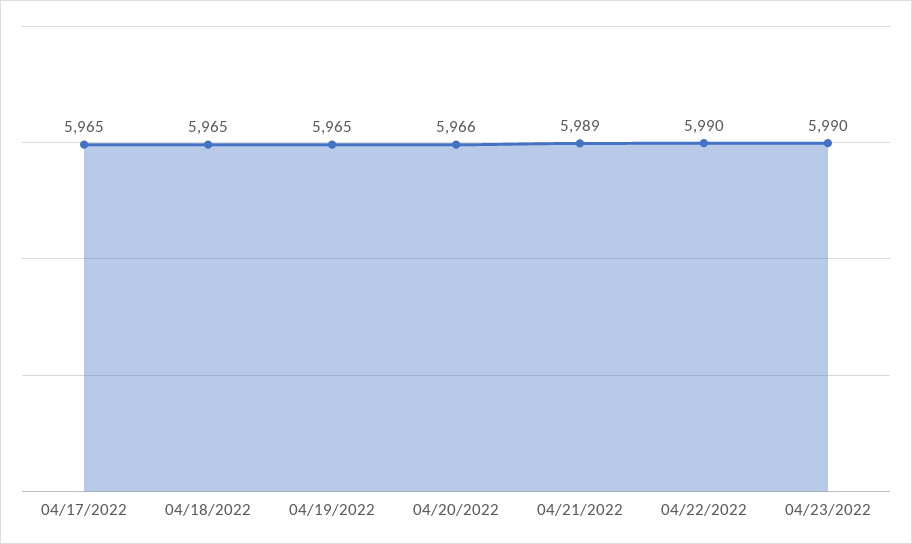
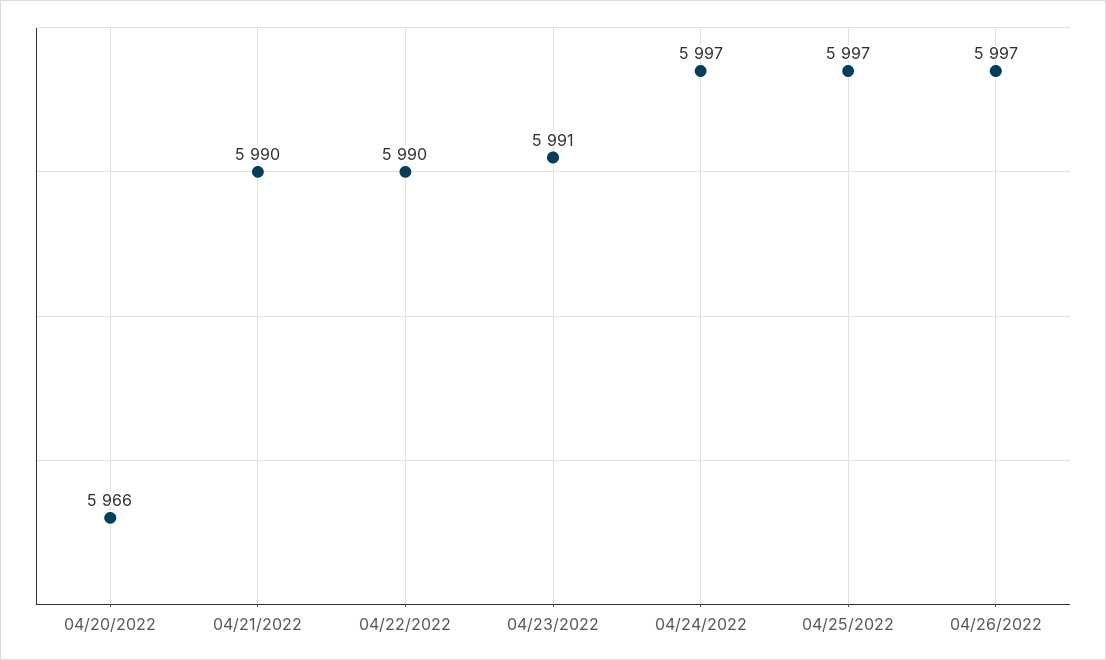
04/17/2022: 5965 -> none
04/18/2022: 5965 -> none
04/19/2022: 5965 -> none
04/21/2022: 5989 -> 5990
04/23/2022: 5990 -> 5991
04/24/2022: none -> 5997
04/25/2022: none -> 5997
04/26/2022: none -> 5997

